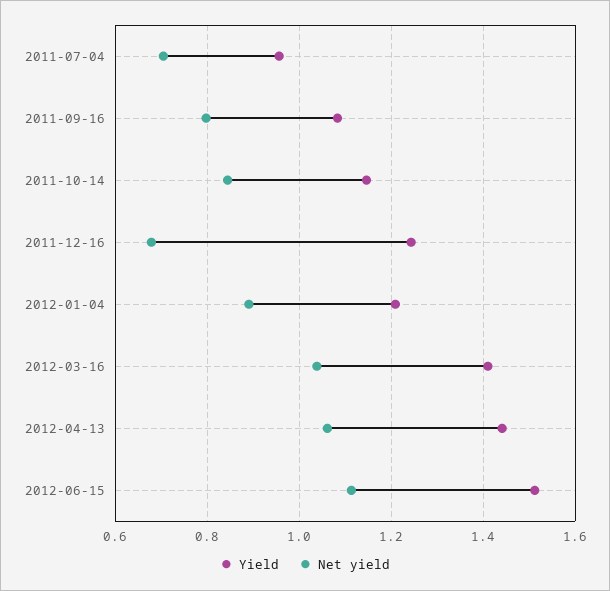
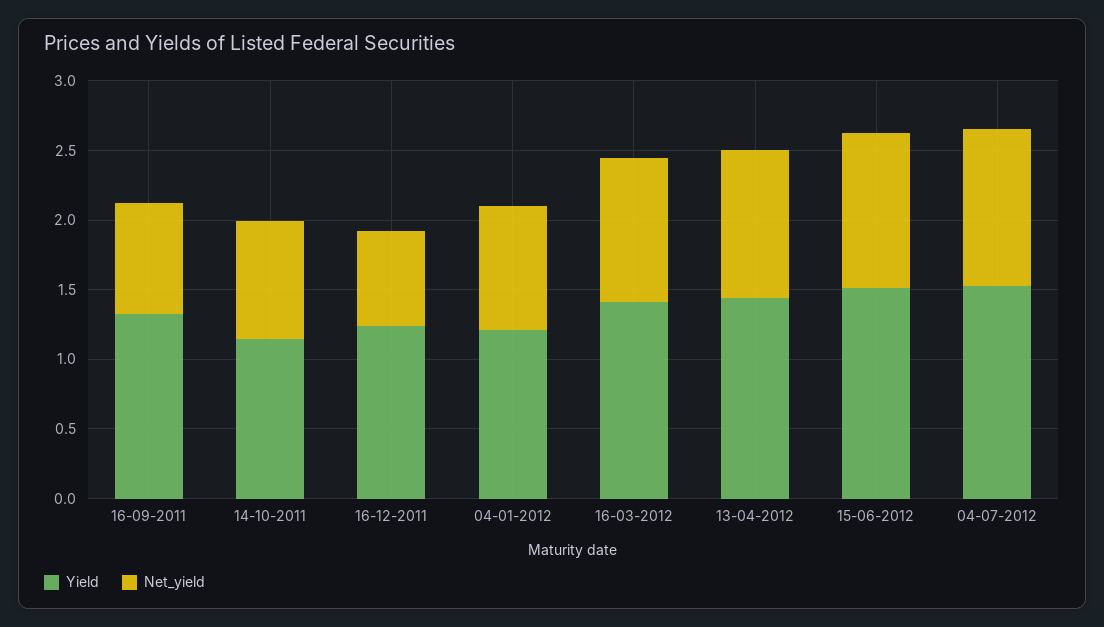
Yield, 2011-07-04: 0.96 -> none
Net yield, 2011-07-04: 0.7 -> none
Yield, 2011-09-16: 1.08 -> 1.3
Yield, 04-07-2012: none -> 1.5
Net yield, 04-07-2012: none -> 1.1

